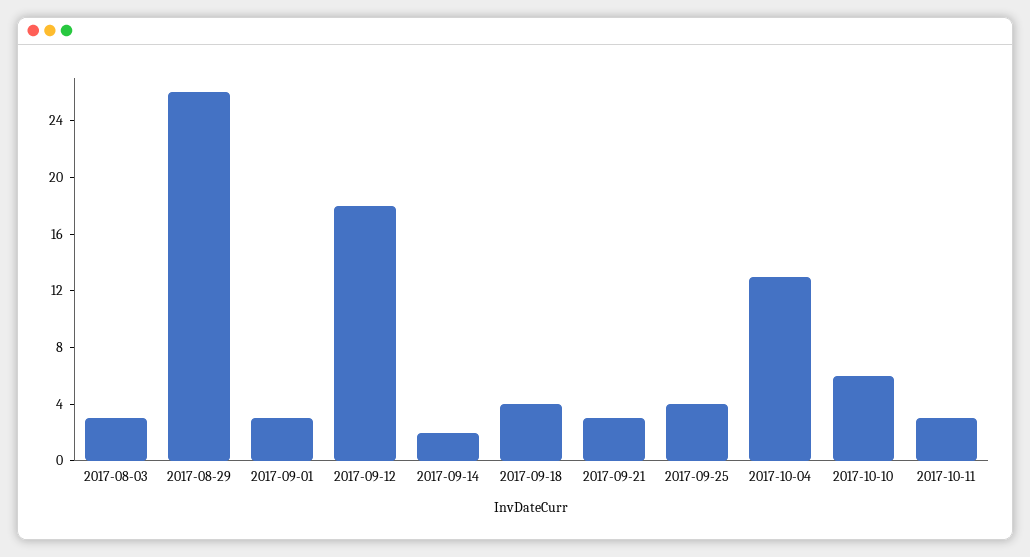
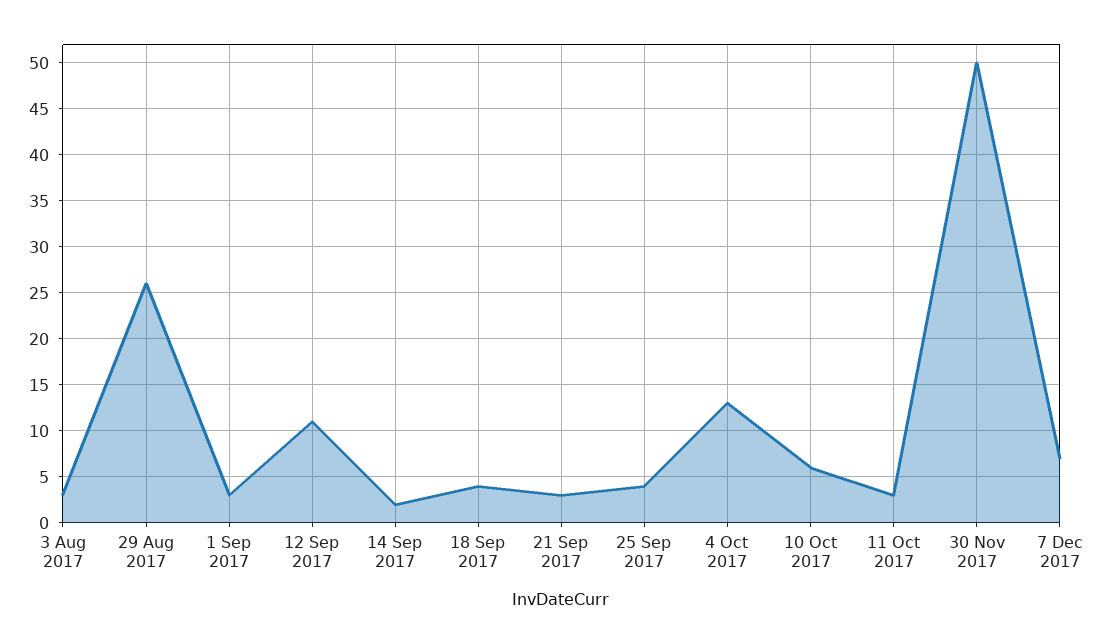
2017-09-12: 18 -> 11
30 Nov 2017: none -> 50
7 Dec 2017: none -> 7

